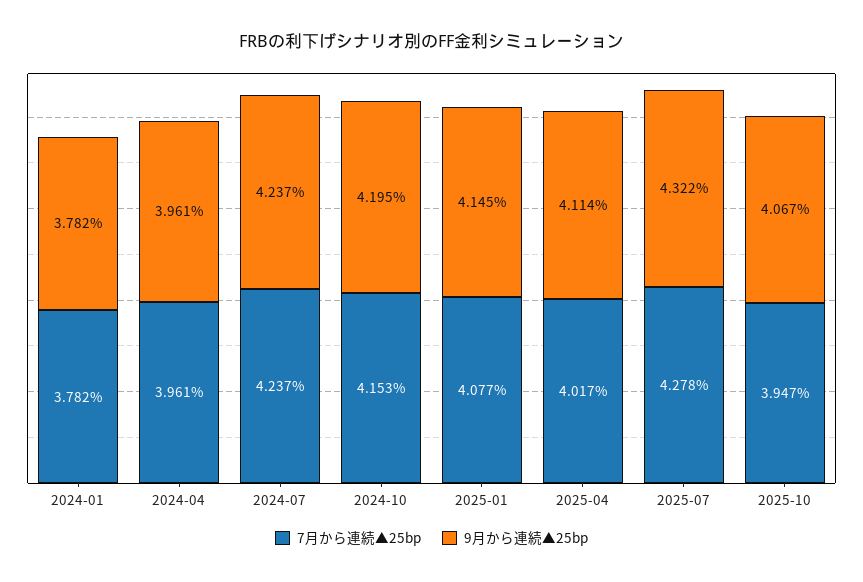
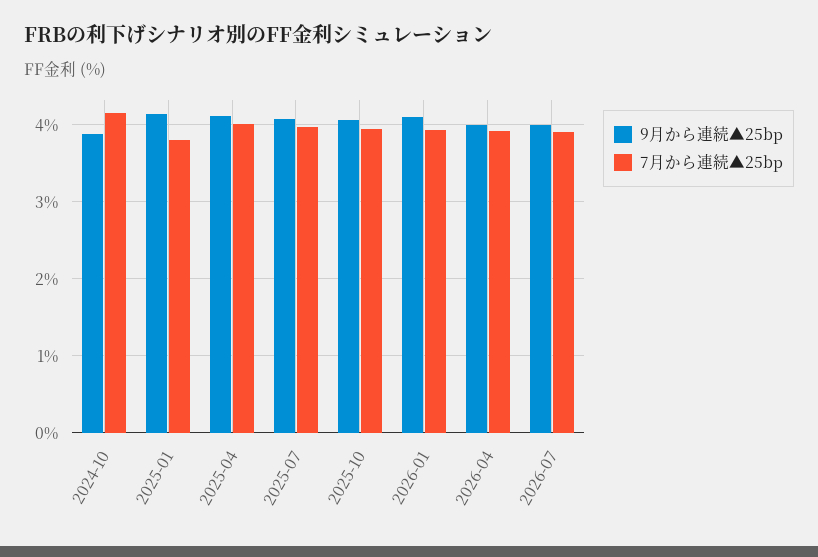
7月から連続▲25bp, 2024-01: 3.782 -> none
9月から連続▲25bp, 2024-01: 3.782 -> none
7月から連続▲25bp, 2024-04: 3.961 -> none
9月から連続▲25bp, 2024-04: 3.961 -> none
7月から連続▲25bp, 2024-07: 4.237 -> none
9月から連続▲25bp, 2024-07: 4.237 -> none
9月から連続▲25bp, 2024-10: 4.195 -> 3.9
7月から連続▲25bp, 2025-01: 4.077 -> 3.8
7月から連続▲25bp, 2025-07: 4.278 -> 4
9月から連続▲25bp, 2025-07: 4.322 -> 4.1
9月から連続▲25bp, 2026-01: none -> 4.1
7月から連続▲25bp, 2026-01: none -> 3.9
9月から連続▲25bp, 2026-04: none -> 4
7月から連続▲25bp, 2026-04: none -> 3.9
9月から連続▲25bp, 2026-07: none -> 4
7月から連続▲25bp, 2026-07: none -> 3.9

